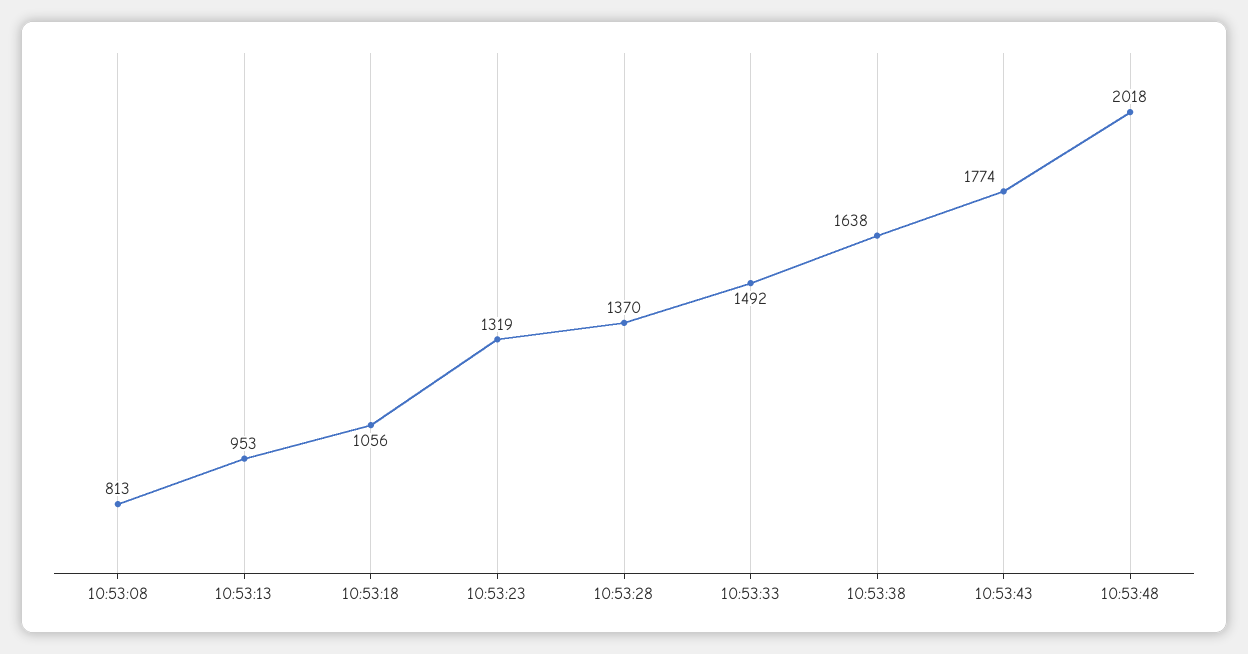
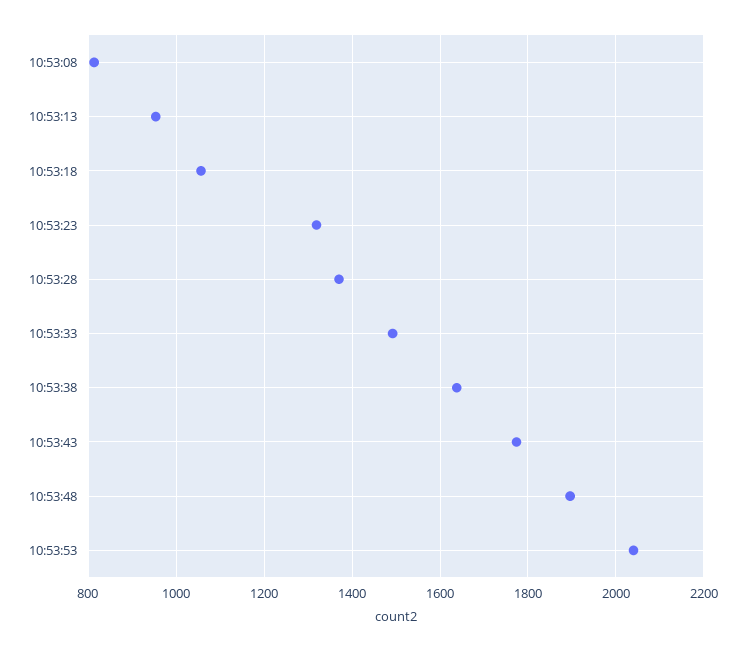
10:53:48: 2018 -> 1900
10:53:53: none -> 2040

